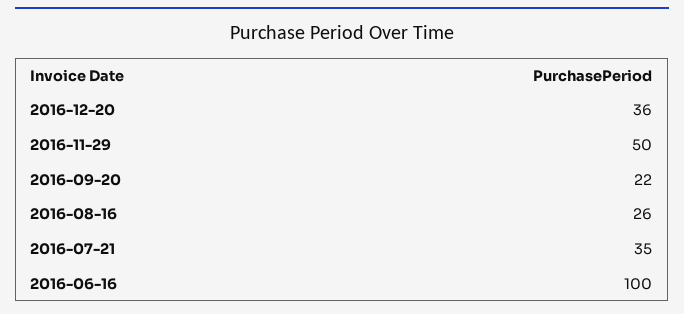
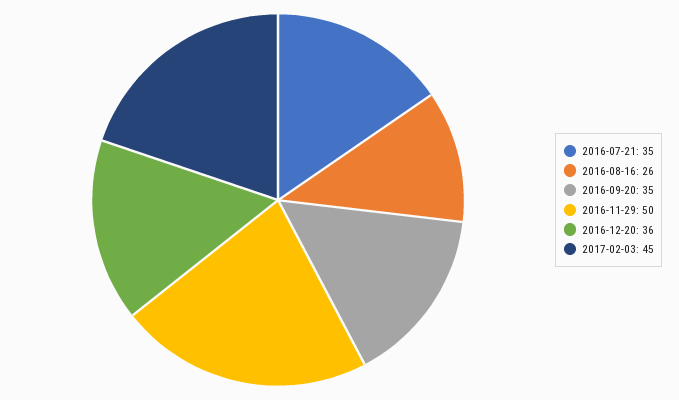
2016-09-20: 22 -> 35
2016-06-16: 100 -> none
2017-02-03: none -> 45

